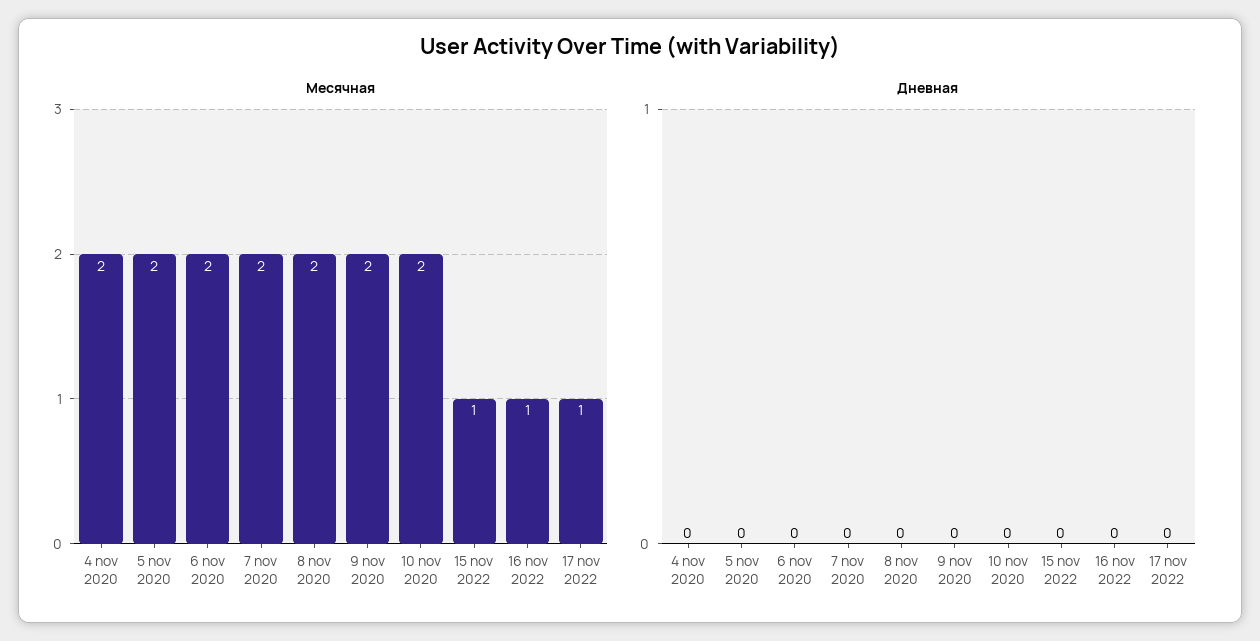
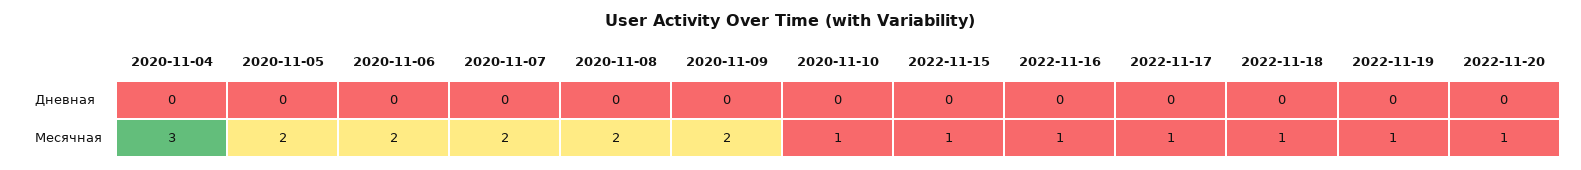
Месячная, 4 nov 2020: 2 -> 3
Месячная, 10 nov 2020: 2 -> 1
Дневная, 2022-11-18: none -> 0
Дневная, 2022-11-19: none -> 0
Дневная, 2022-11-20: none -> 0
Месячная, 2022-11-18: none -> 1
Месячная, 2022-11-19: none -> 1
Месячная, 2022-11-20: none -> 1

